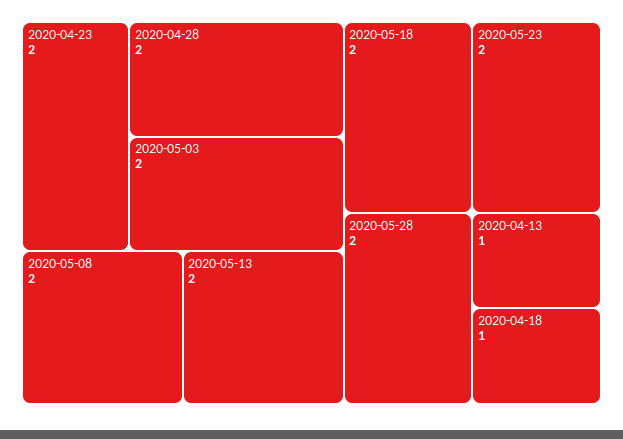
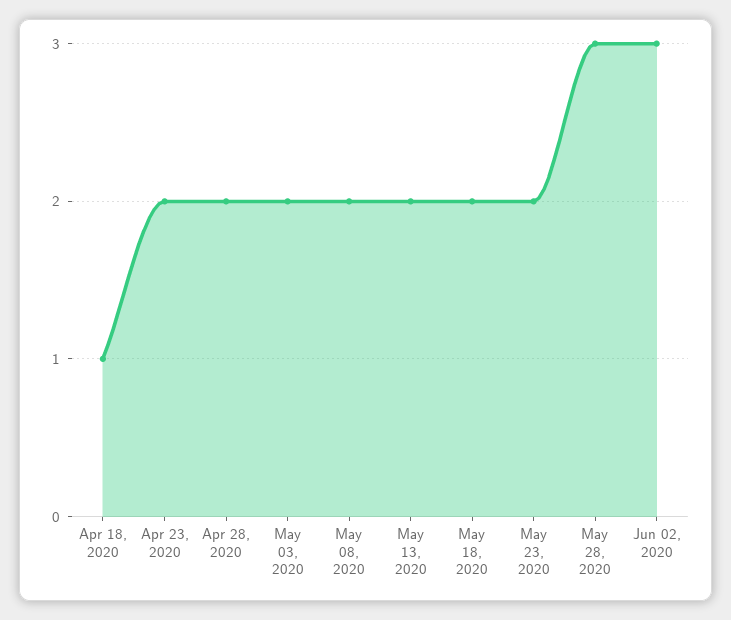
2020-05-28: 2 -> 3
2020-04-13: 1 -> none
Jun 02, 2020: none -> 3

